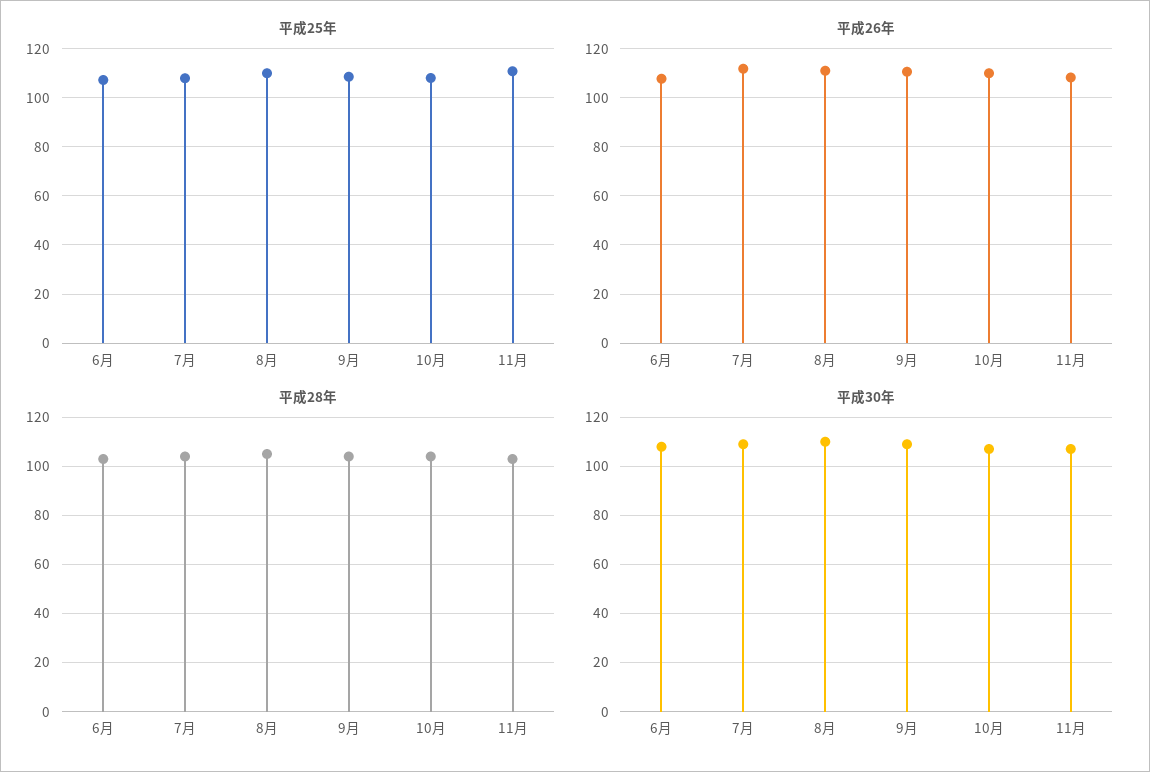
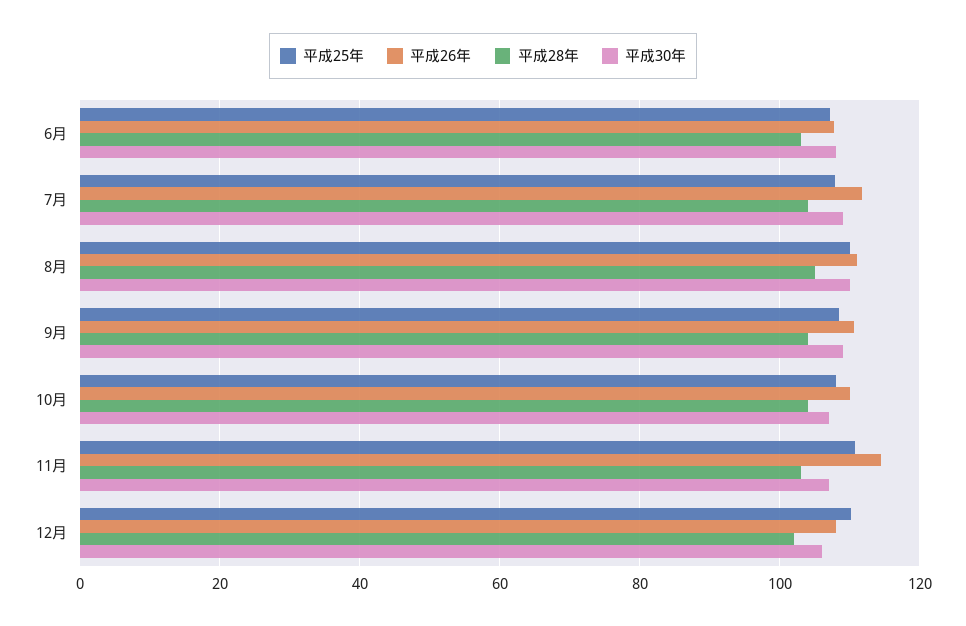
平成26年, 11月: 107.5 -> 114
平成25年, 12月: none -> 110
平成26年, 12月: none -> 108
平成28年, 12月: none -> 102
平成30年, 12月: none -> 106

